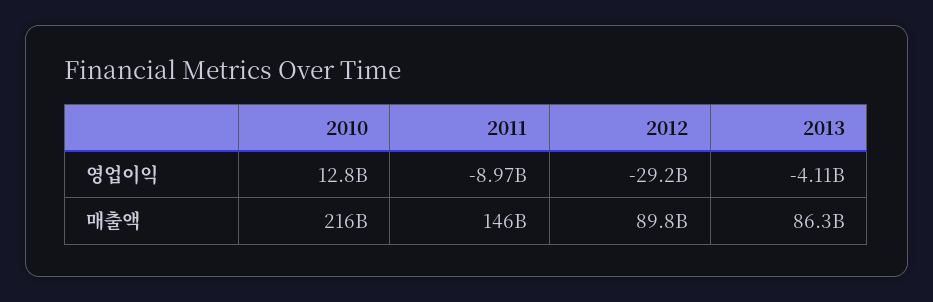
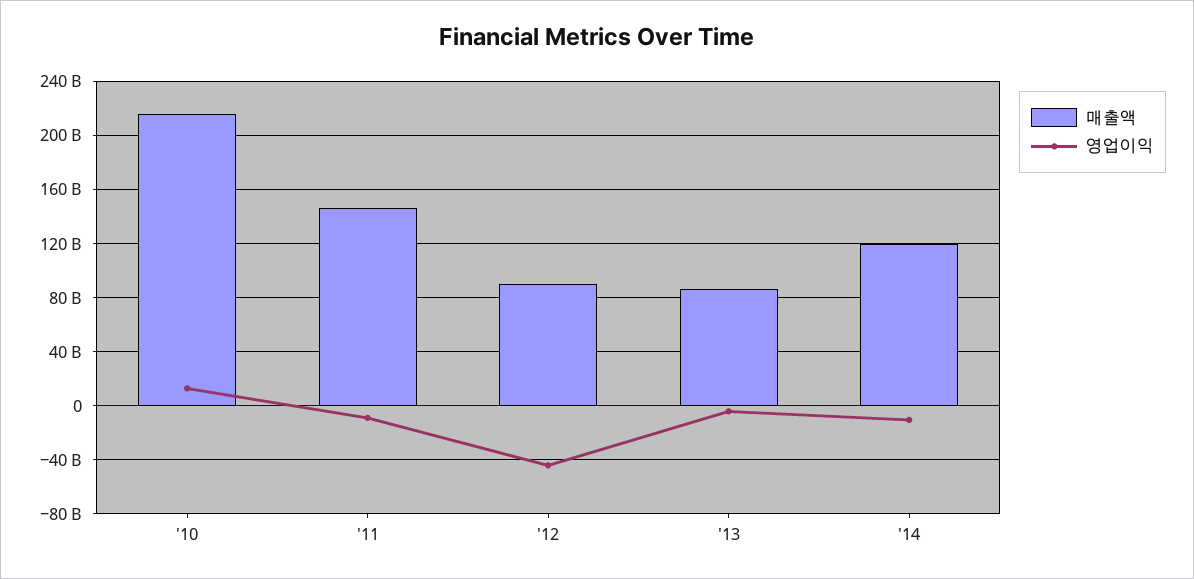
영업이익, 2012: -29200000000 -> -45000000000
매출액, '14: none -> 120000000000
영업이익, '14: none -> -10000000000

